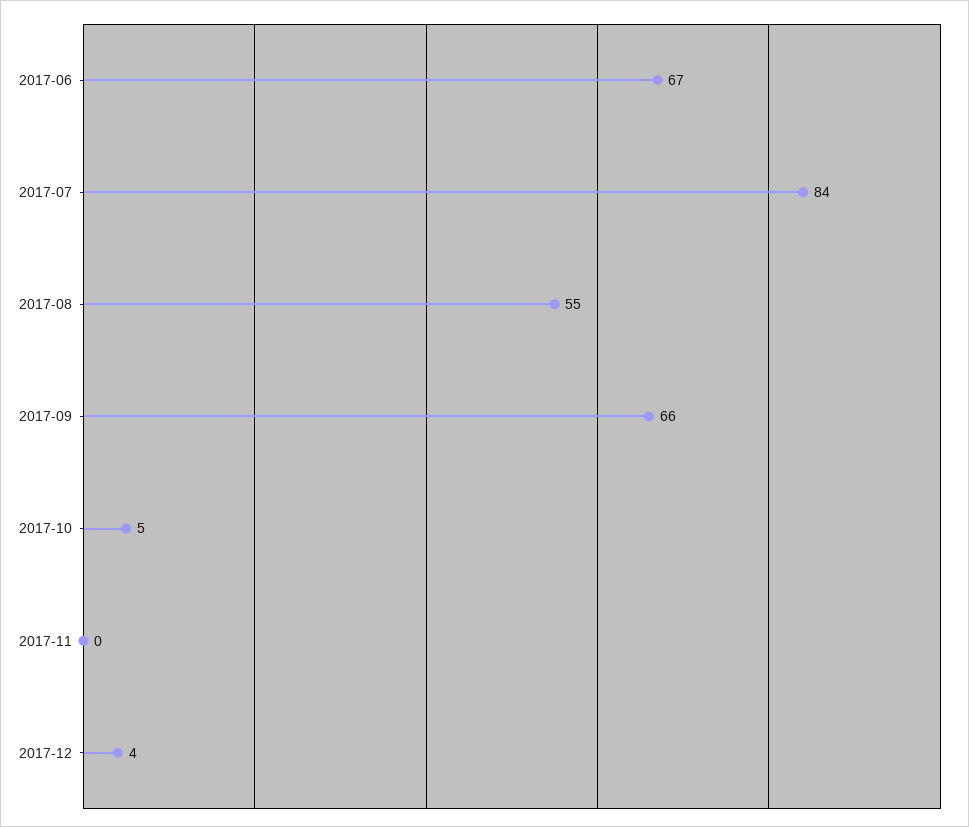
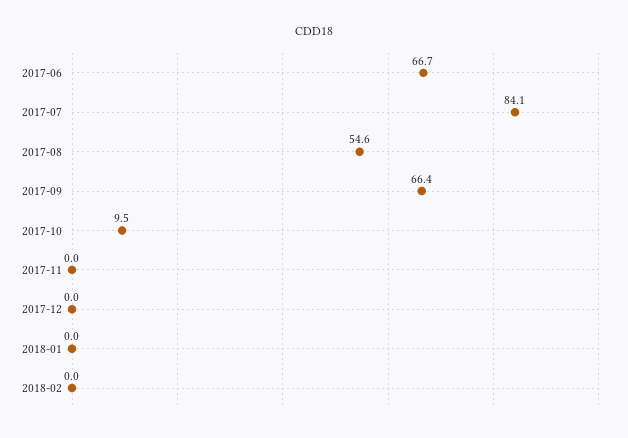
2017-10: 5 -> 9.5
2017-12: 4 -> 0
2018-01: none -> 0
2018-02: none -> 0

